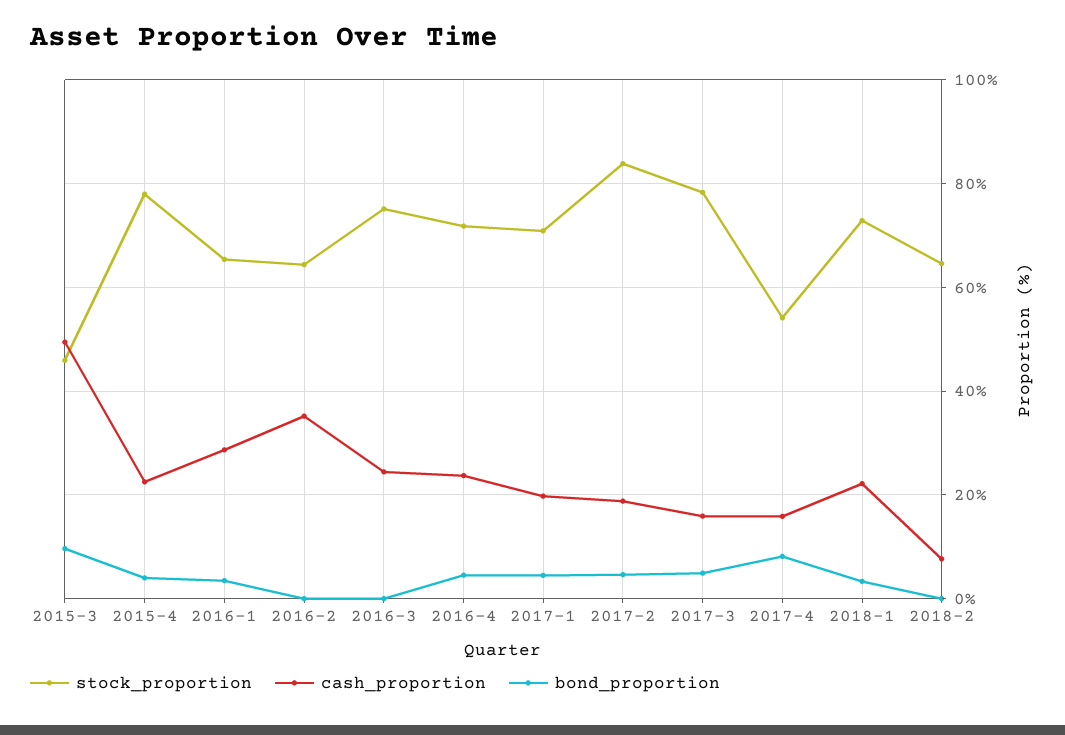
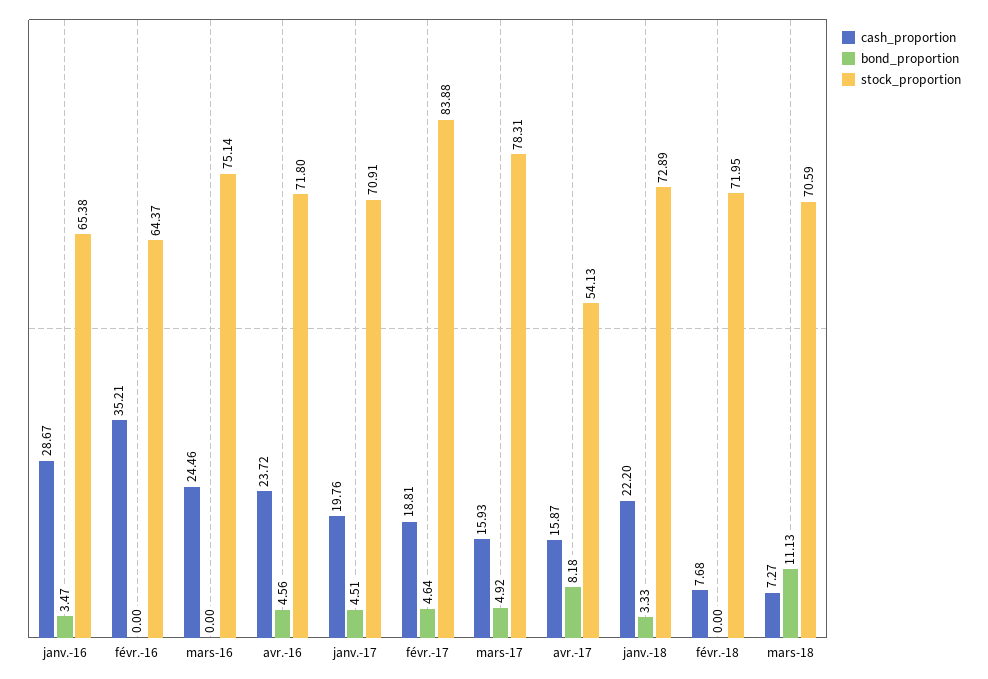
stock_proportion, 2015-3: 46 -> none
cash_proportion, 2015-3: 50 -> none
bond_proportion, 2015-3: 10 -> none
stock_proportion, 2015-4: 78 -> none
cash_proportion, 2015-4: 22 -> none
bond_proportion, 2015-4: 4 -> none
stock_proportion, 2018-2: 64 -> 71.95
cash_proportion, mars-18: none -> 7.27
bond_proportion, mars-18: none -> 11.13
stock_proportion, mars-18: none -> 70.59

